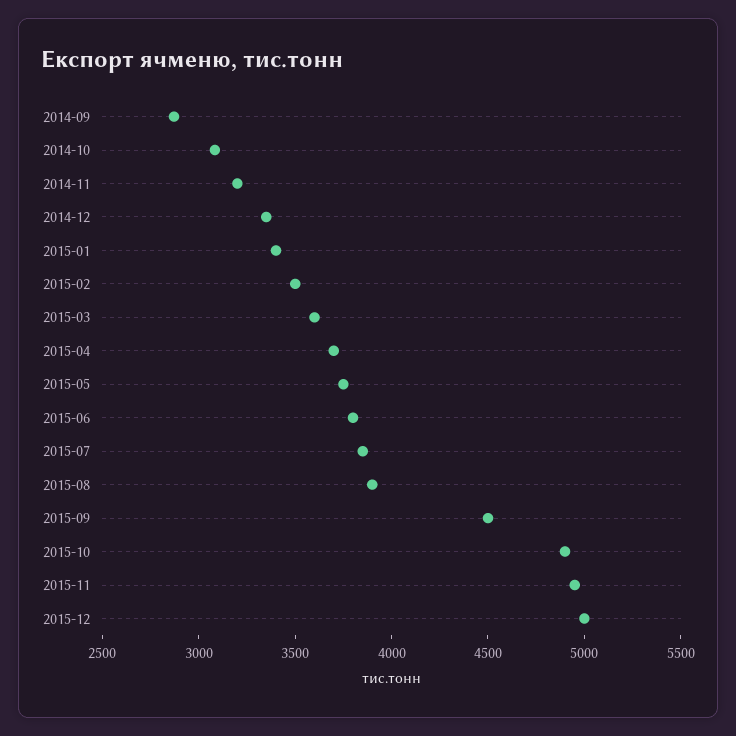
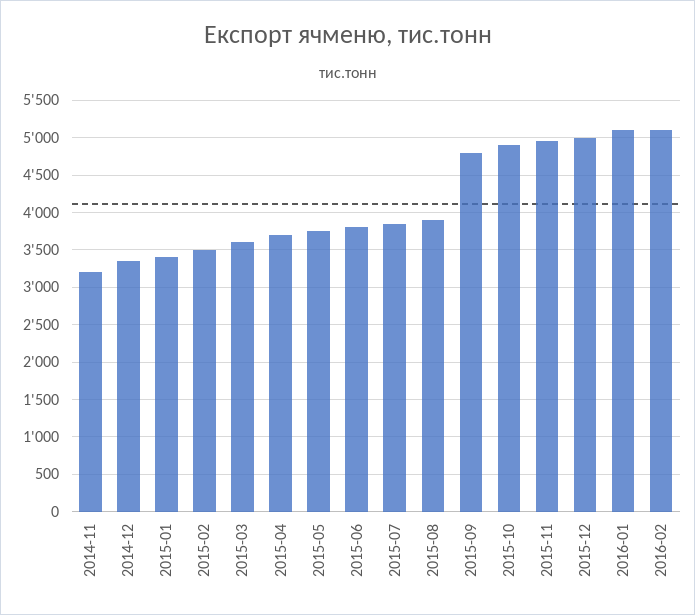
2014-09: 2900 -> none
2014-10: 3100 -> none
2015-09: 4500 -> 4800
2016-01: none -> 5100
2016-02: none -> 5100

